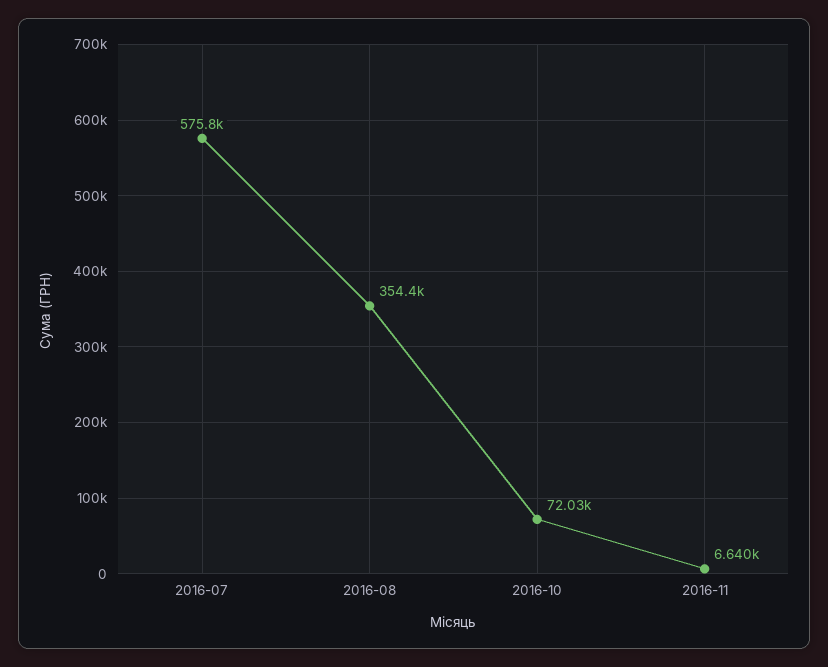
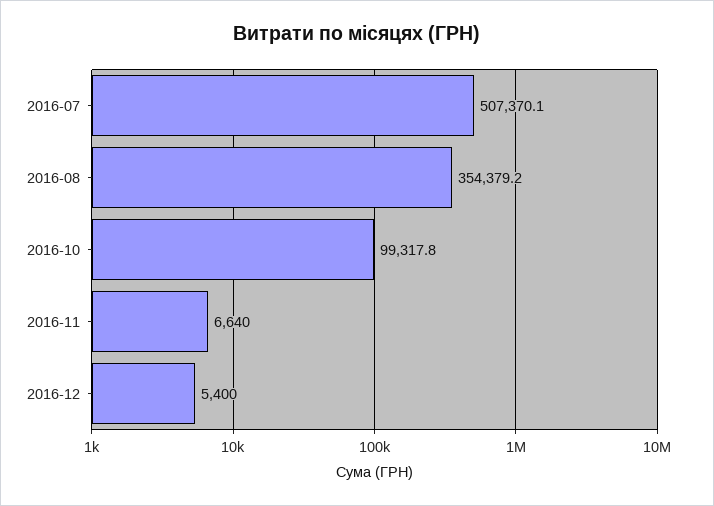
2016-07: 575800 -> 507370.1
2016-10: 72030 -> 99317.8
2016-12: none -> 5400

